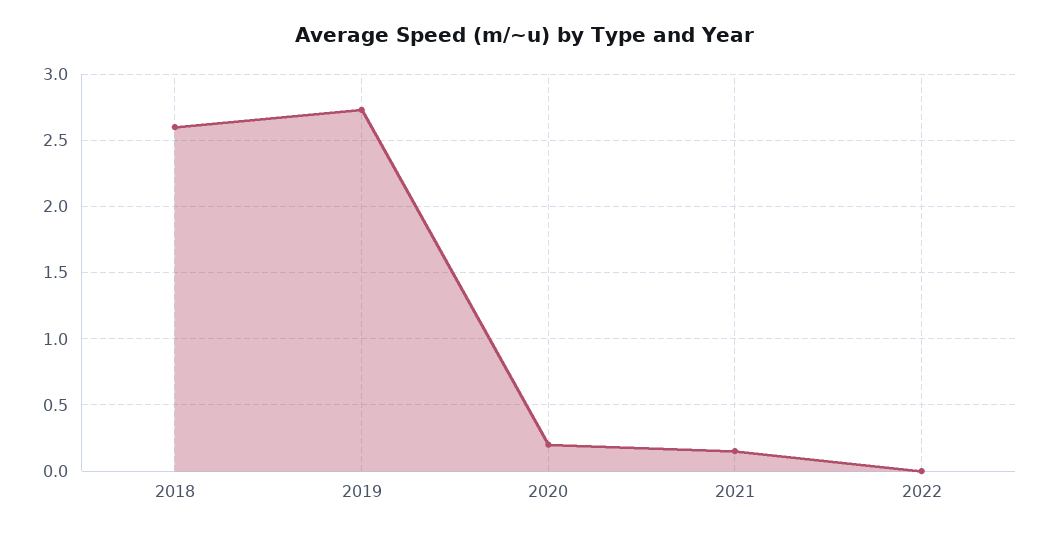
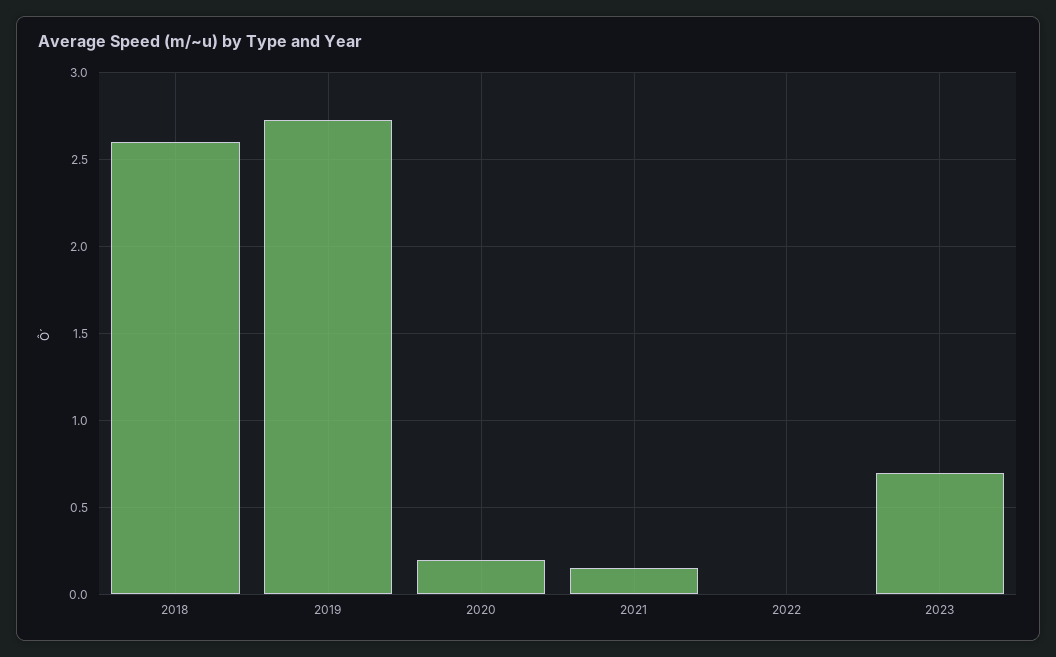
2023: none -> 0.7

